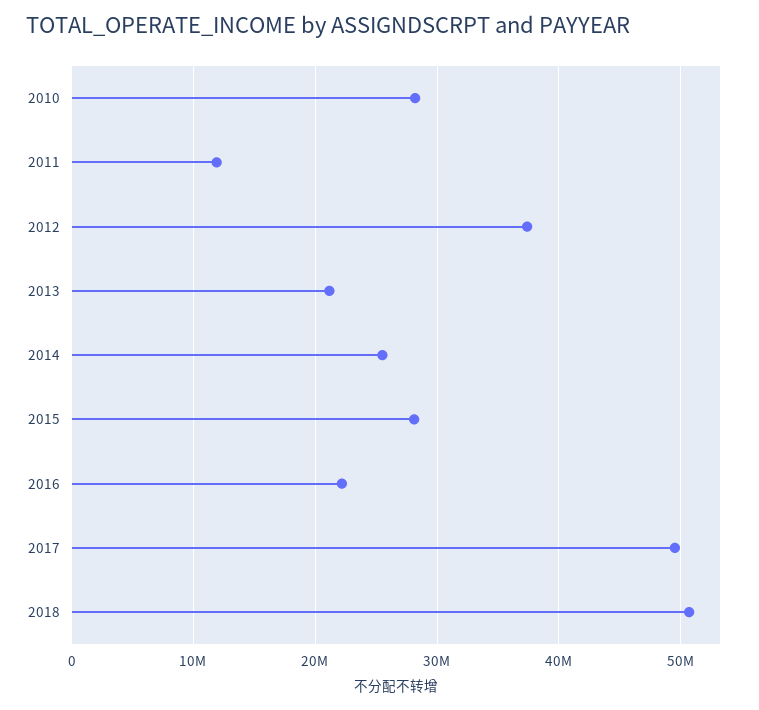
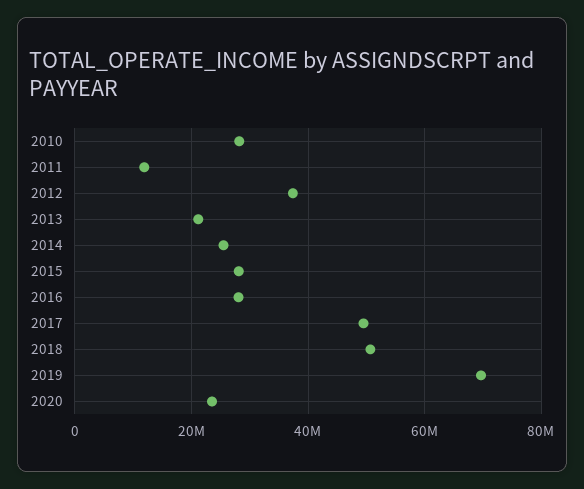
2016: 22000000 -> 28000000
2019: none -> 70000000
2020: none -> 24000000

